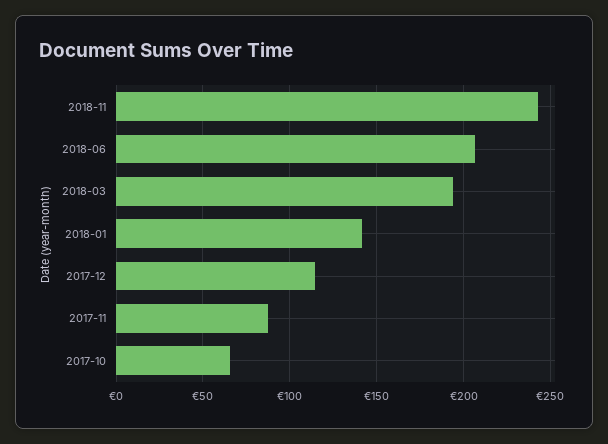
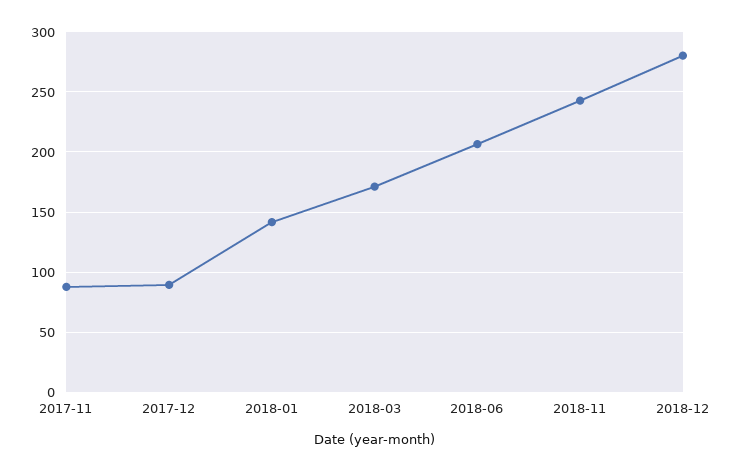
2018-03: 195 -> 170
2017-12: 115 -> 90
2017-10: 65 -> none
2018-12: none -> 280

